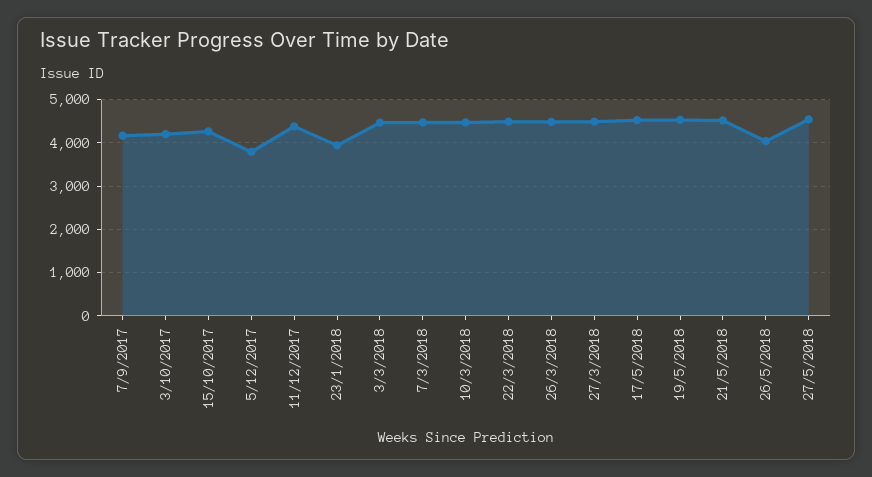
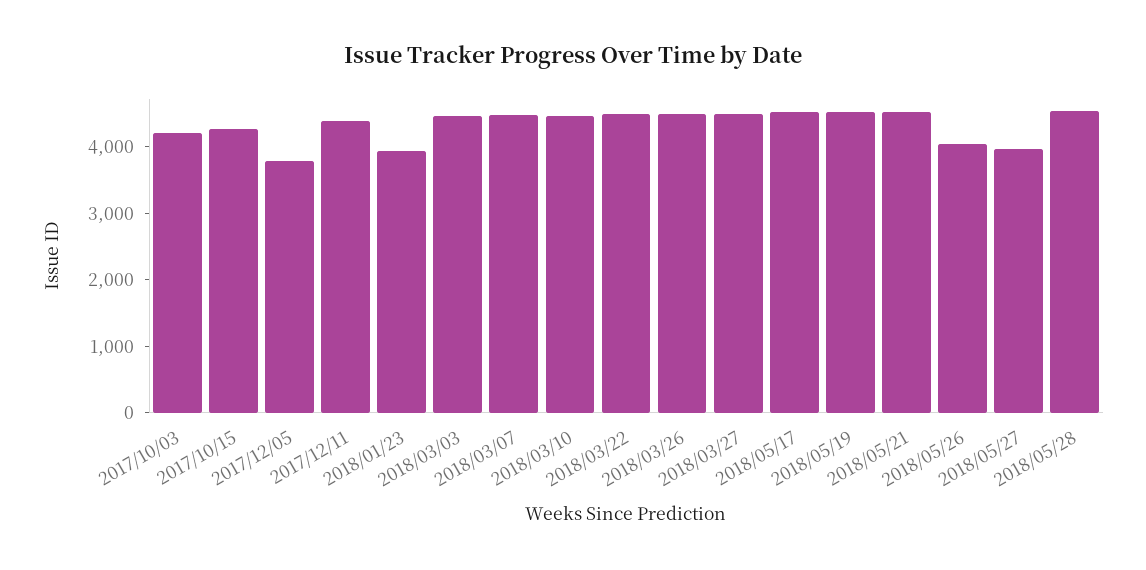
7/9/2017: 4200 -> none
27/5/2018: 4600 -> 4000
2018/05/28: none -> 4600

